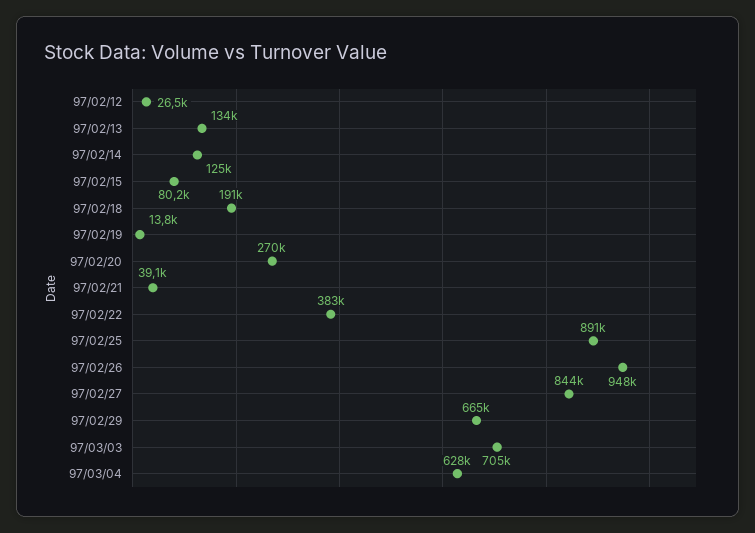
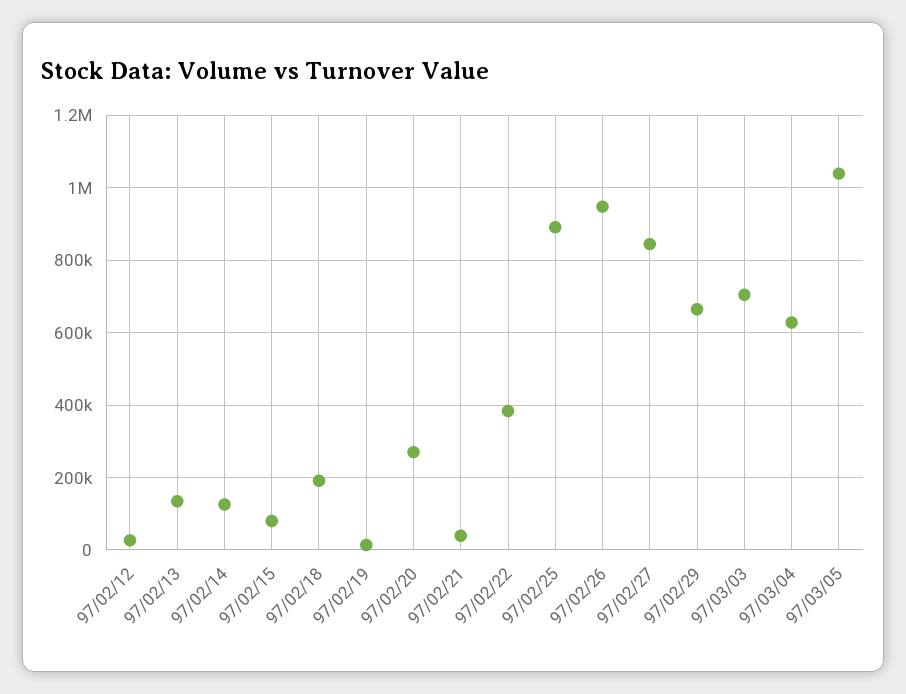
97/03/05: none -> 1040000

